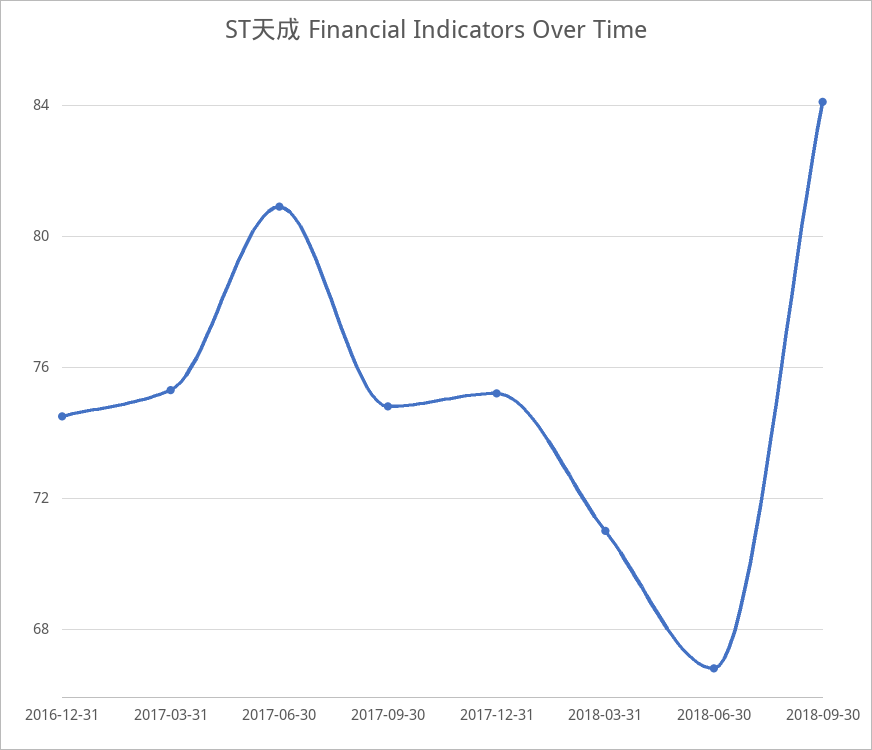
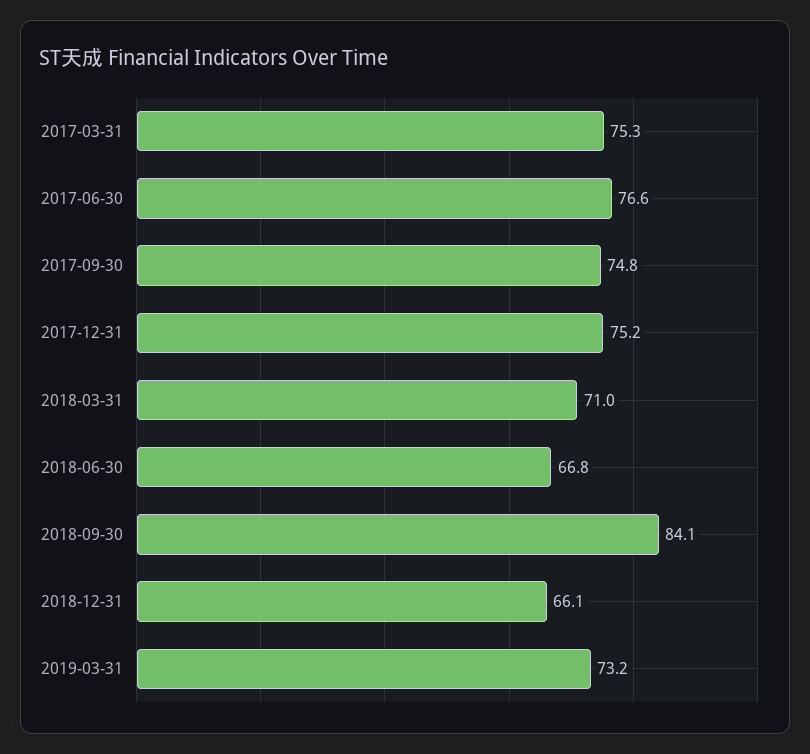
2016-12-31: 74.5 -> none
2017-06-30: 81 -> 76.6
2018-12-31: none -> 66.1
2019-03-31: none -> 73.2

